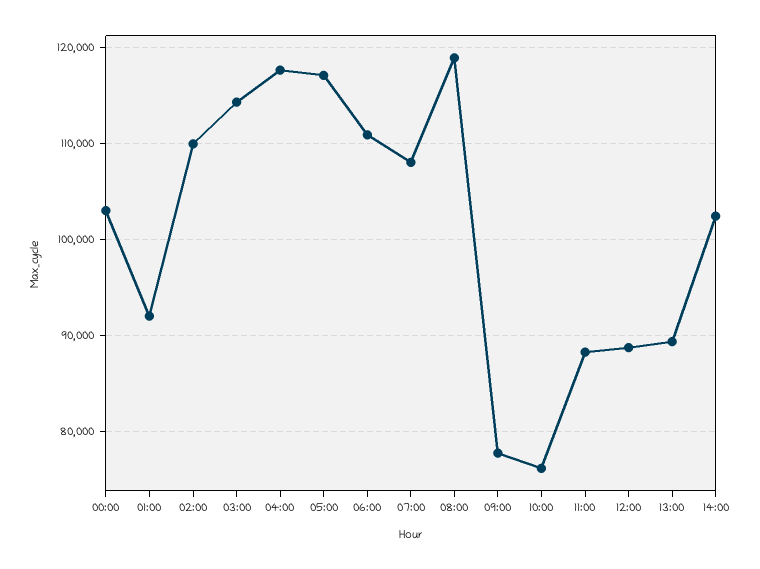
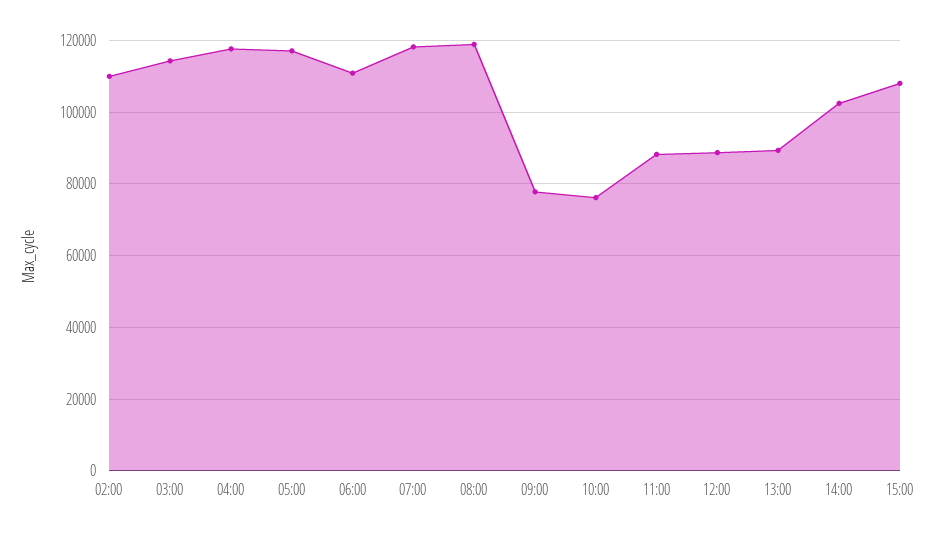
00:00: 103000 -> none
01:00: 92000 -> none
07:00: 108000 -> 118000
15:00: none -> 108000

